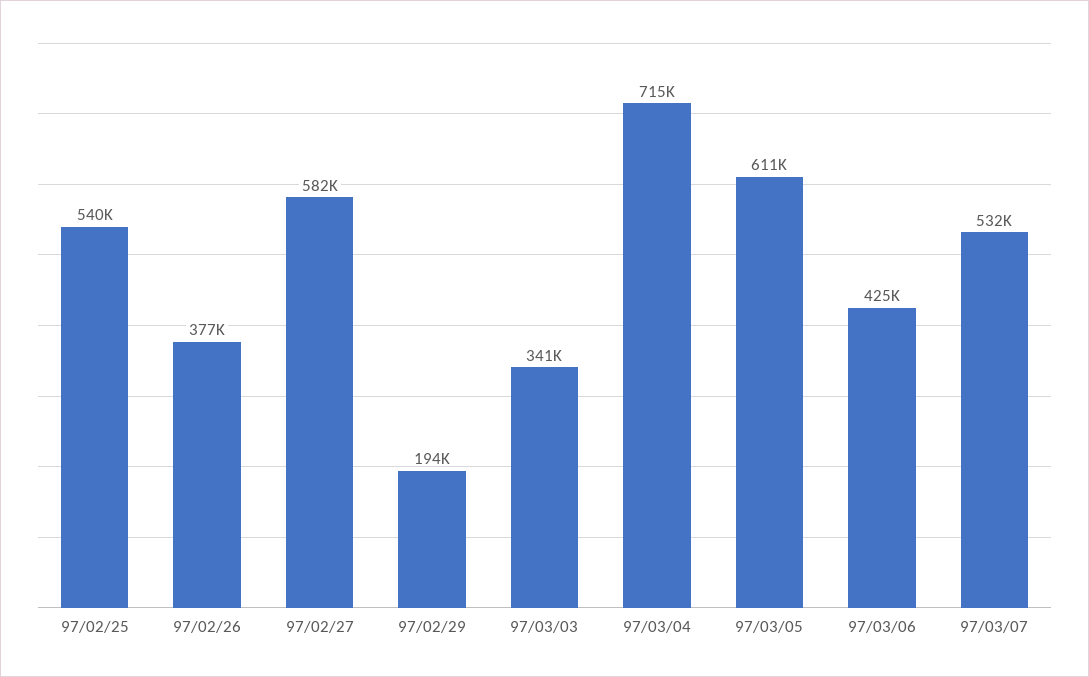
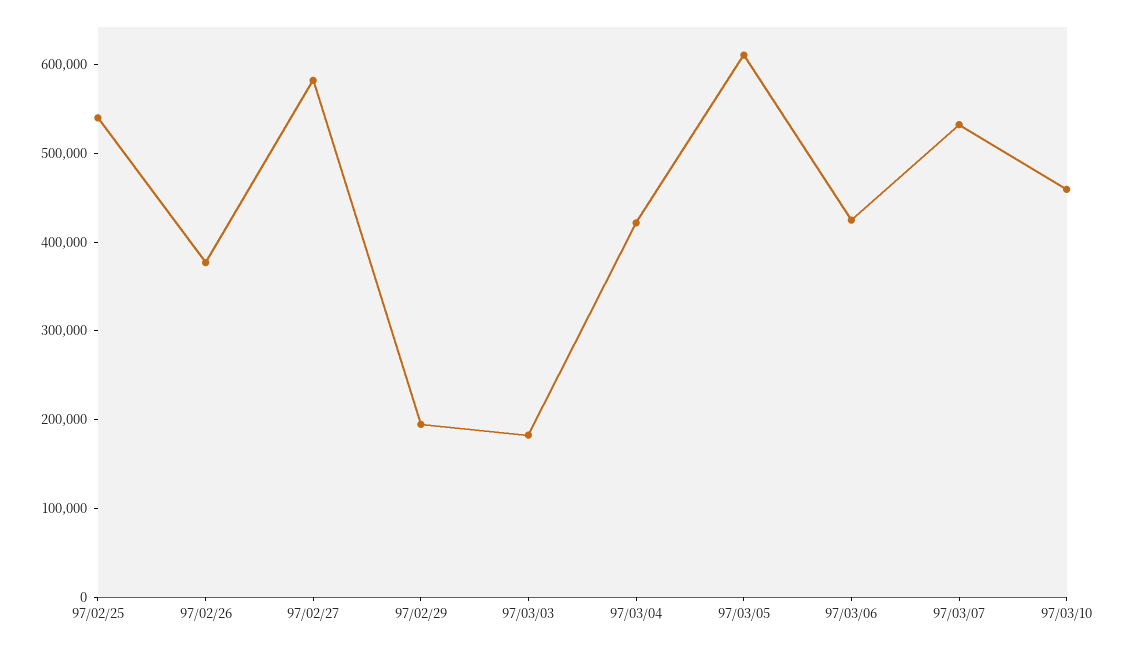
97/03/03: 341000 -> 180000
97/03/04: 715000 -> 420000
97/03/10: none -> 460000

